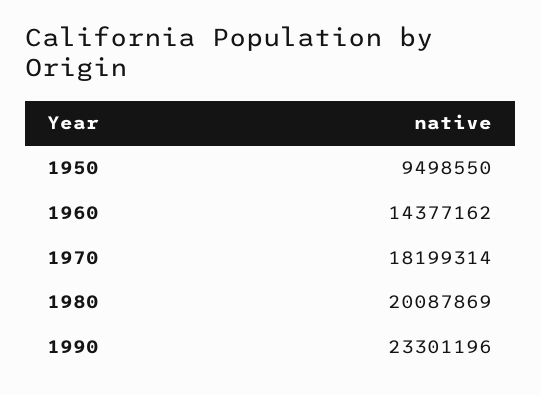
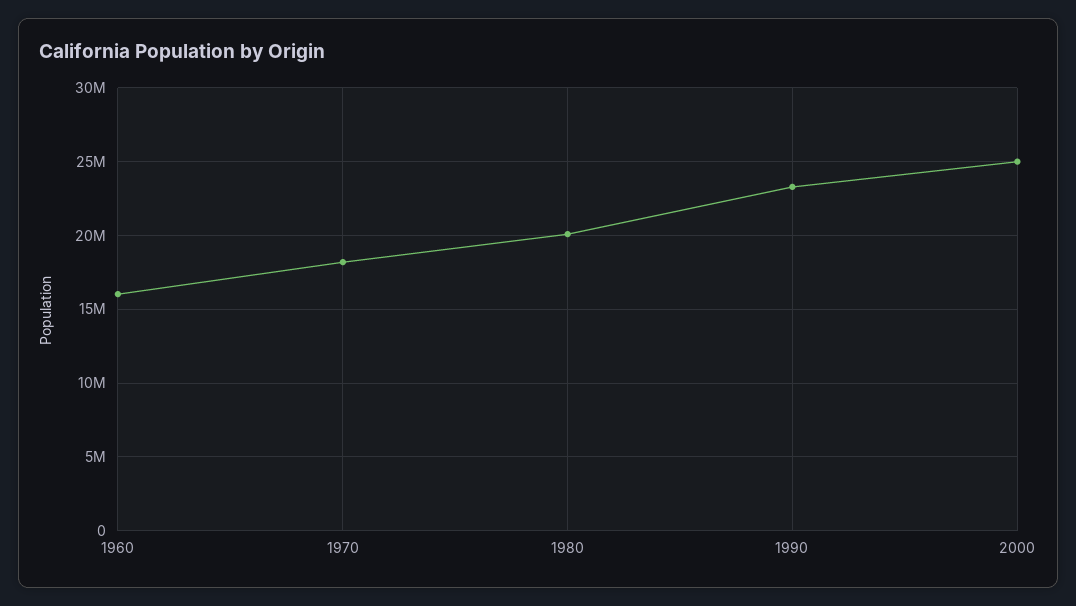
1950: 9498550 -> none
1960: 14377162 -> 16000000
2000: none -> 25000000

